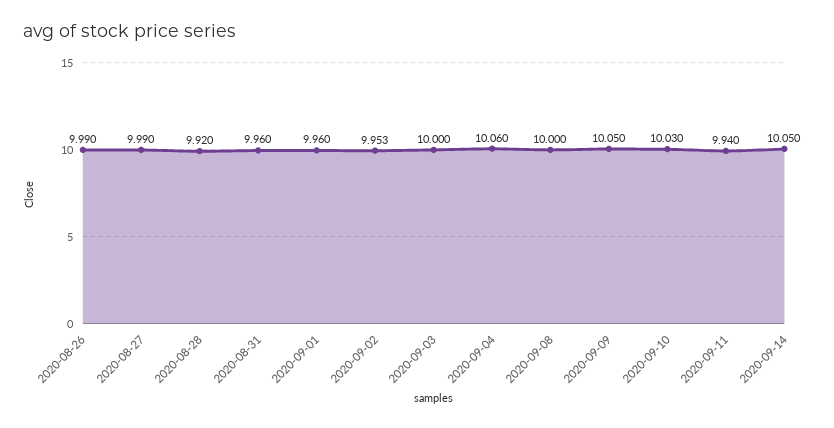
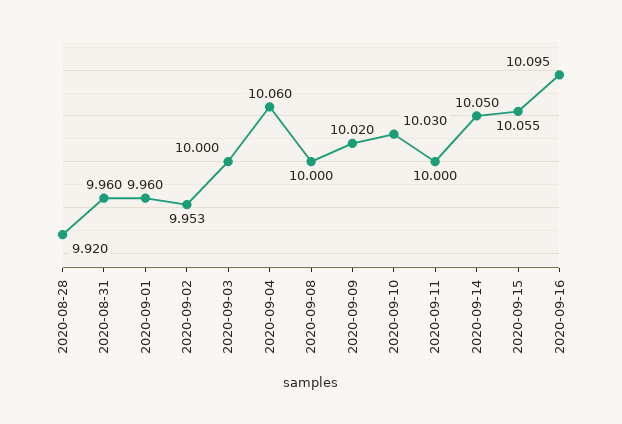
2020-08-26: 9.99 -> none
2020-08-27: 9.99 -> none
2020-09-09: 10.05 -> 10.02
2020-09-11: 9.94 -> 10
2020-09-15: none -> 10.055
2020-09-16: none -> 10.095

